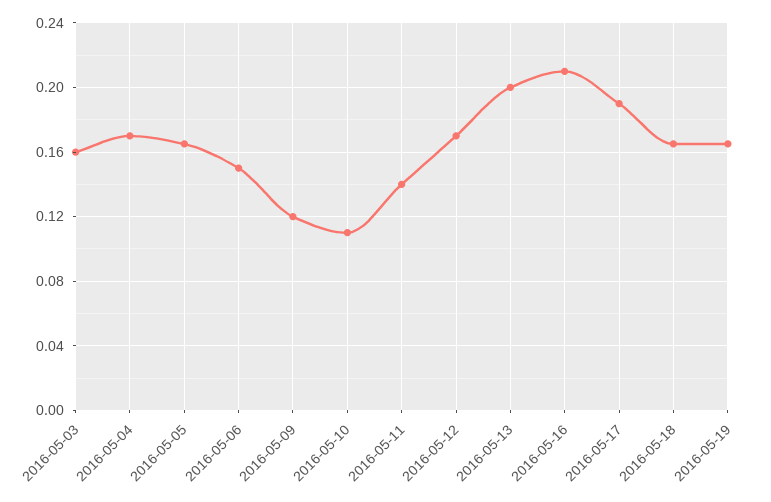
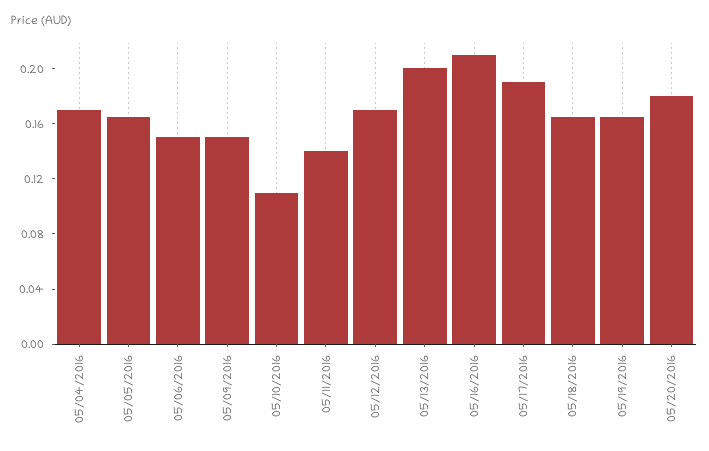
2016-05-03: 0.16 -> none
2016-05-09: 0.12 -> 0.15
05/20/2016: none -> 0.18

